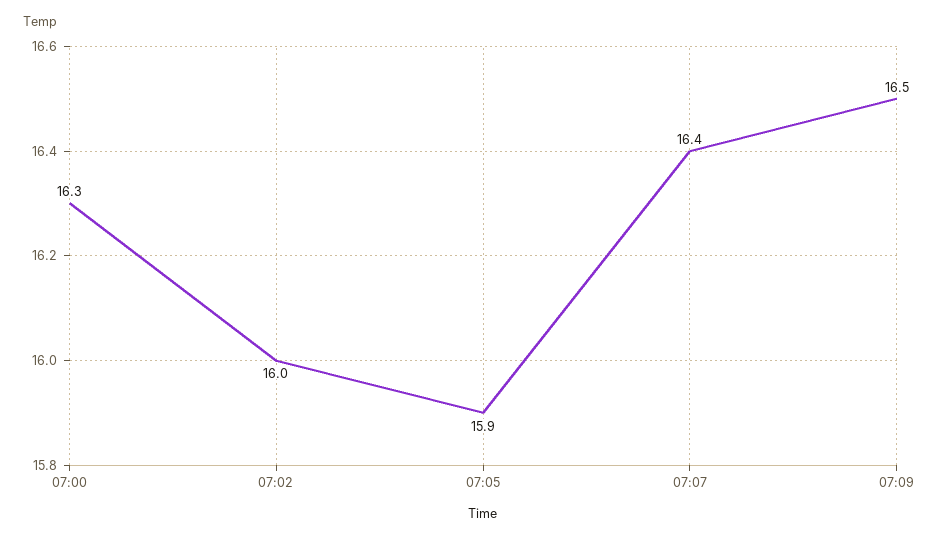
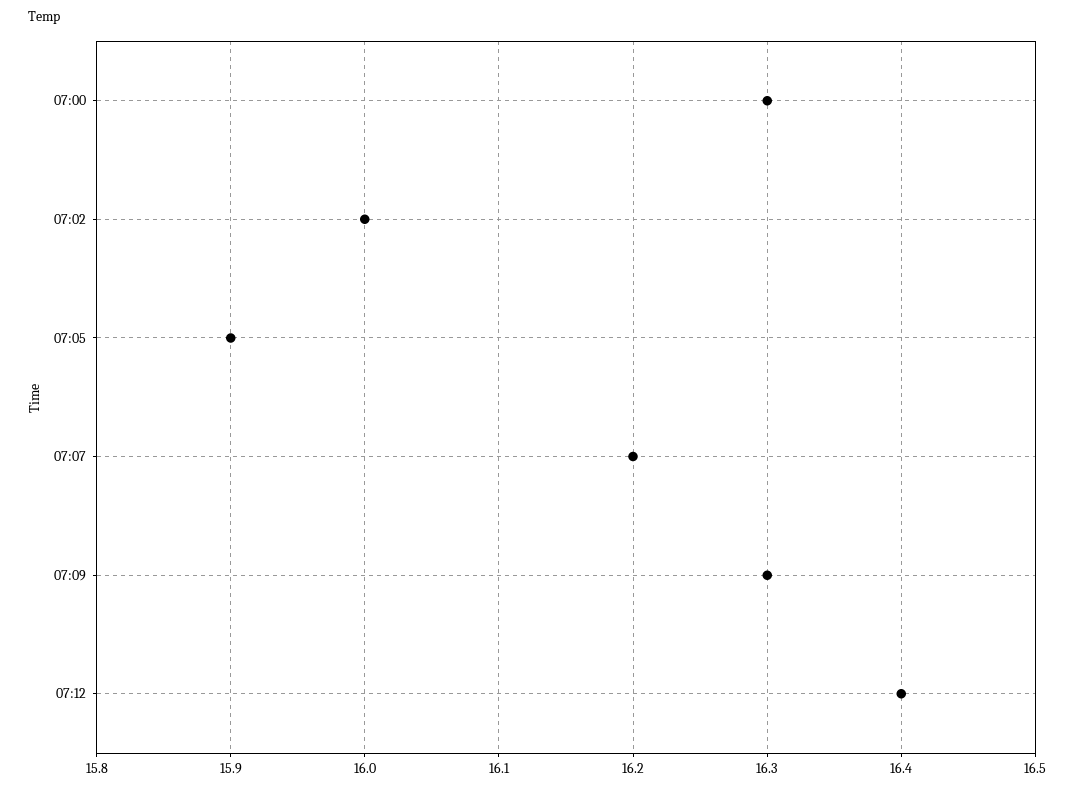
07:07: 16.4 -> 16.2
07:09: 16.5 -> 16.3
07:12: none -> 16.4

